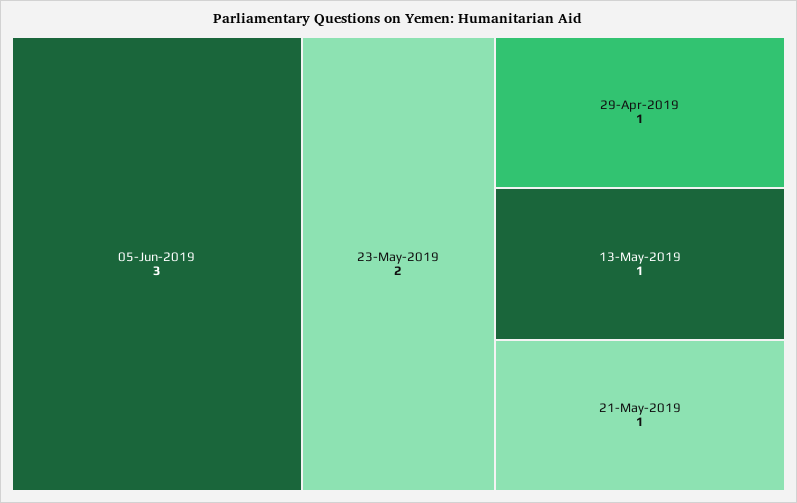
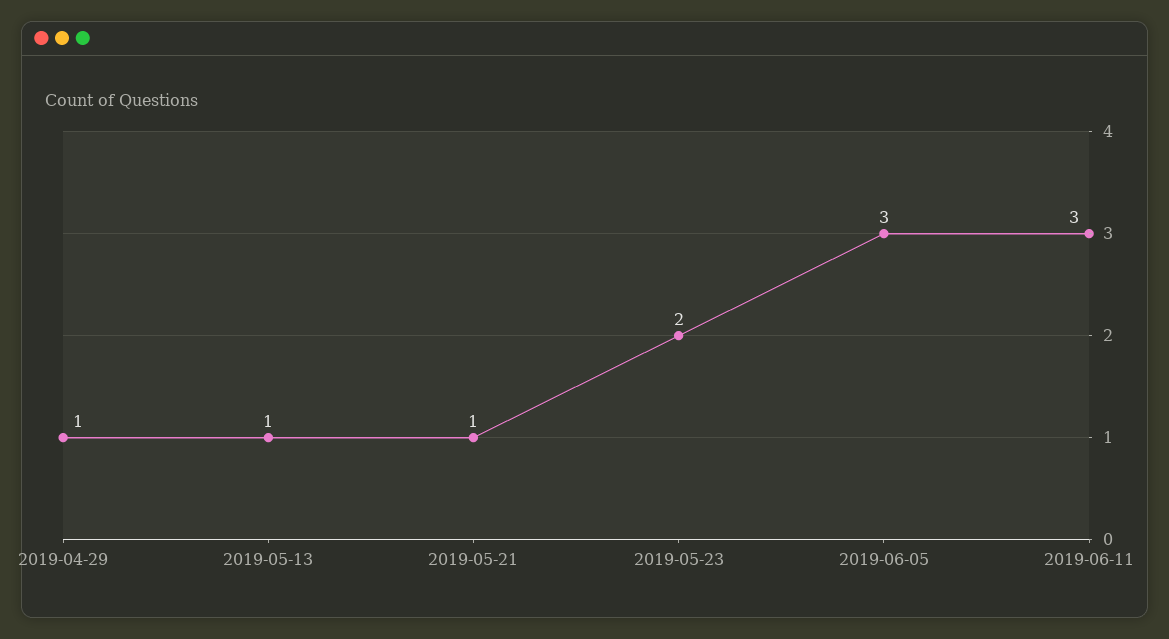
2019-06-11: none -> 3

